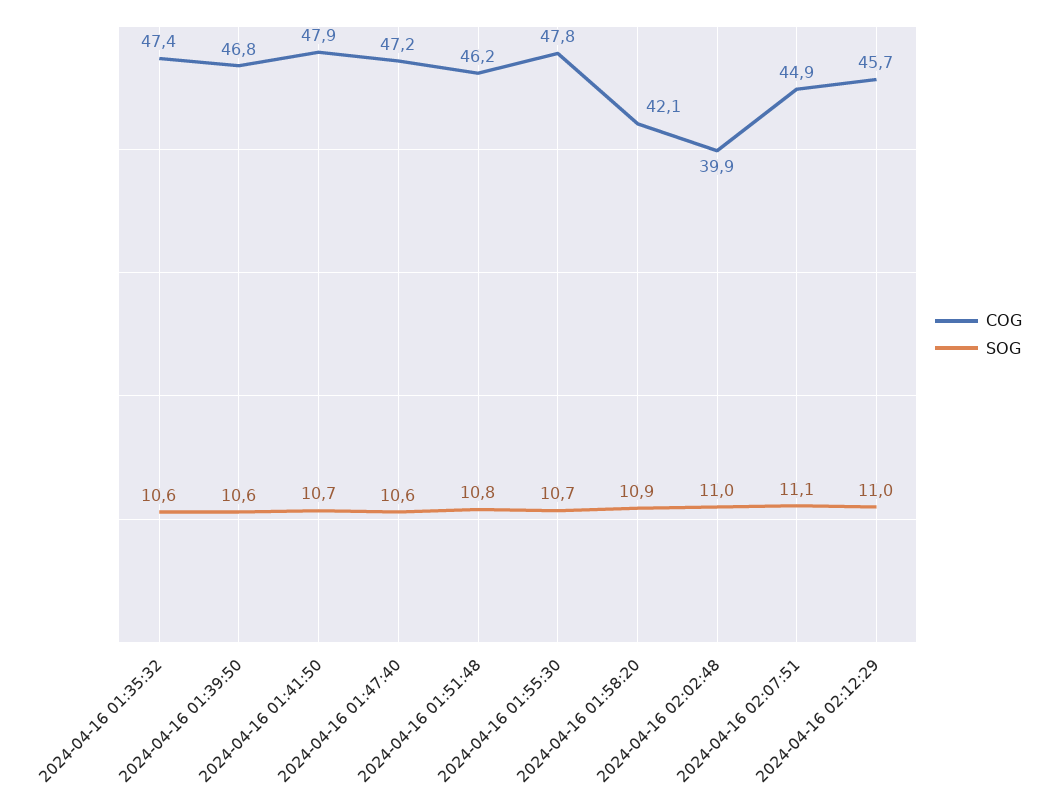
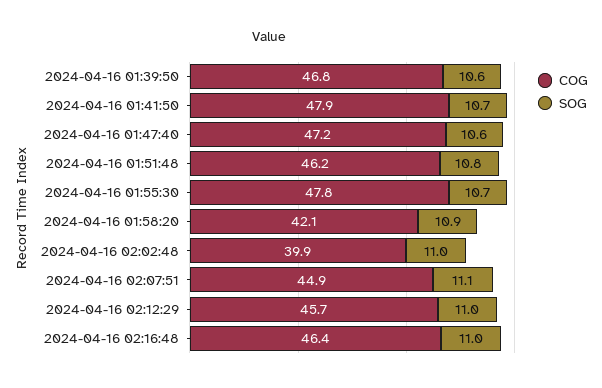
COG, 2024-04-16 01:35:32: 47.4 -> none
SOG, 2024-04-16 01:35:32: 10.6 -> none
COG, 2024-04-16 02:16:48: none -> 46.4
SOG, 2024-04-16 02:16:48: none -> 11

